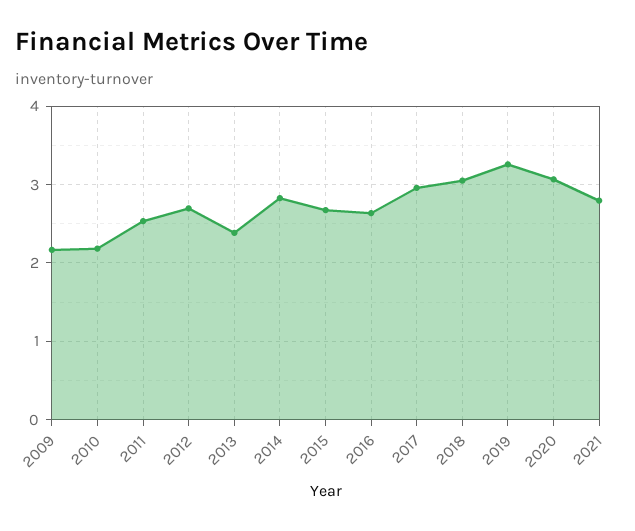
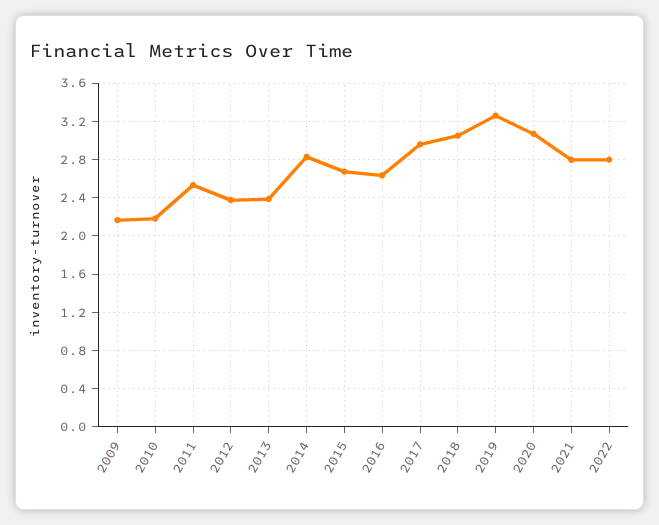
2012: 2.7 -> 2.4
2022: none -> 2.8

